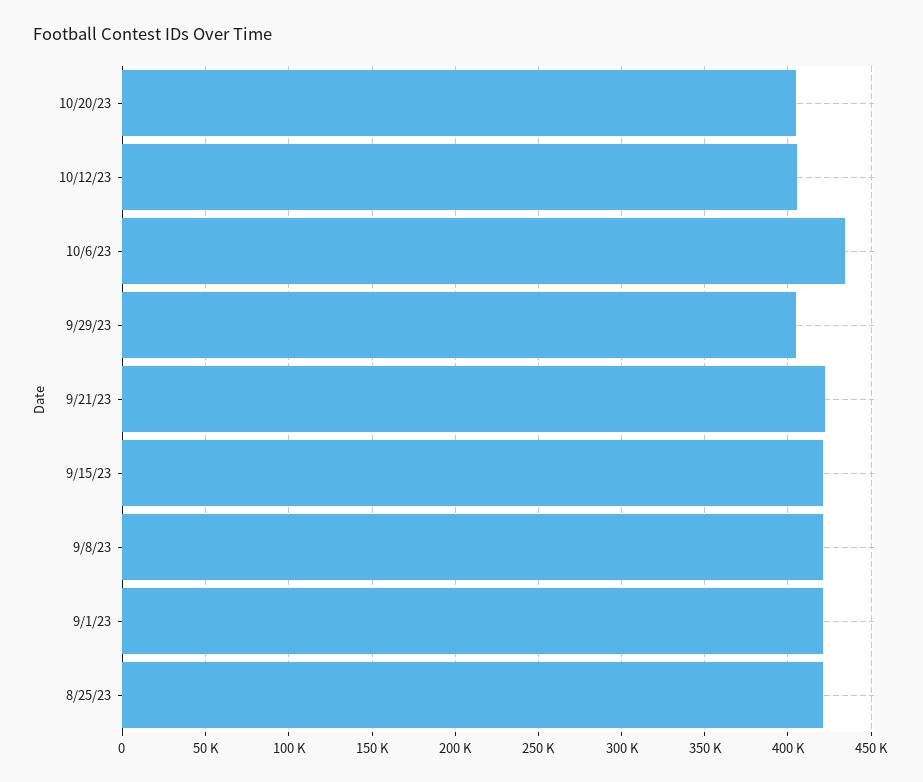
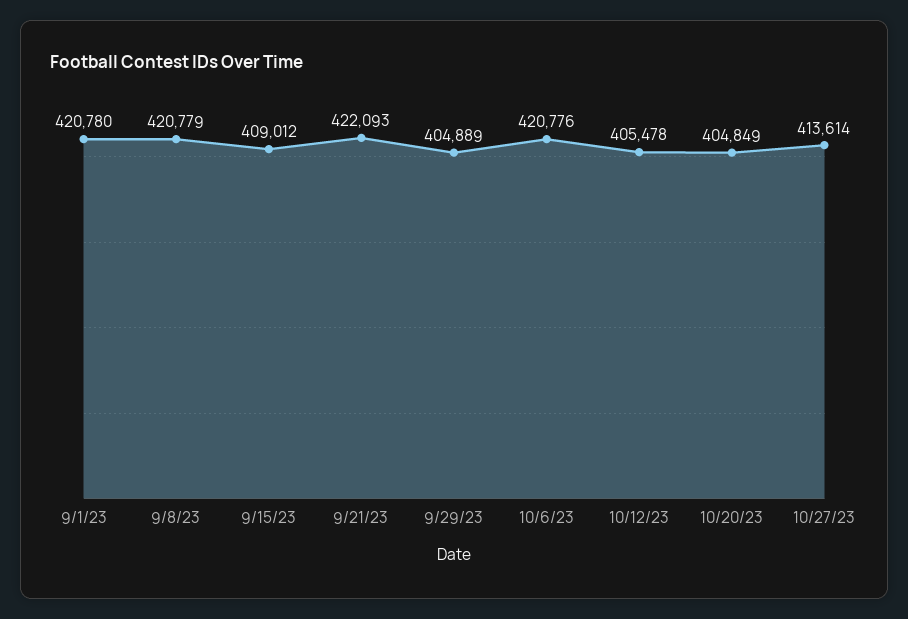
10/6/23: 435000 -> 420776
9/15/23: 420000 -> 409012
8/25/23: 420000 -> none
10/27/23: none -> 413614

